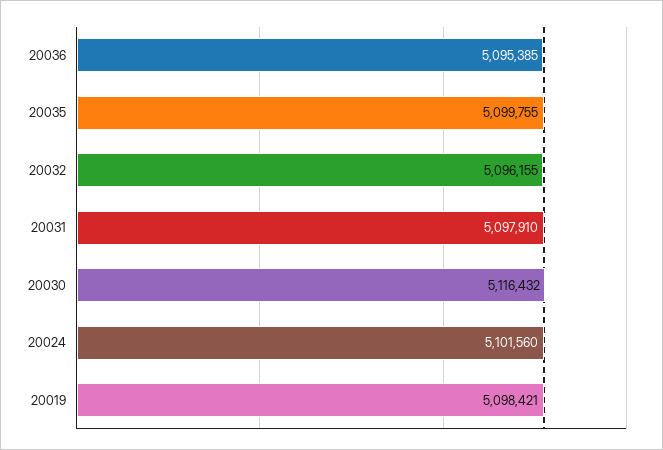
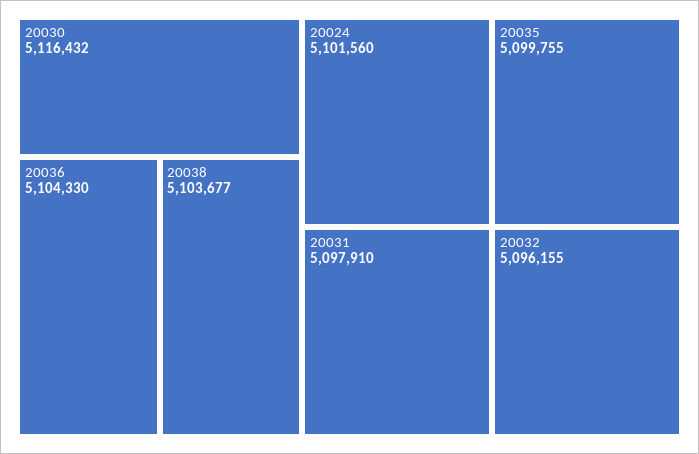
20036: 5095385 -> 5104330
20019: 5098421 -> none
20038: none -> 5103677

